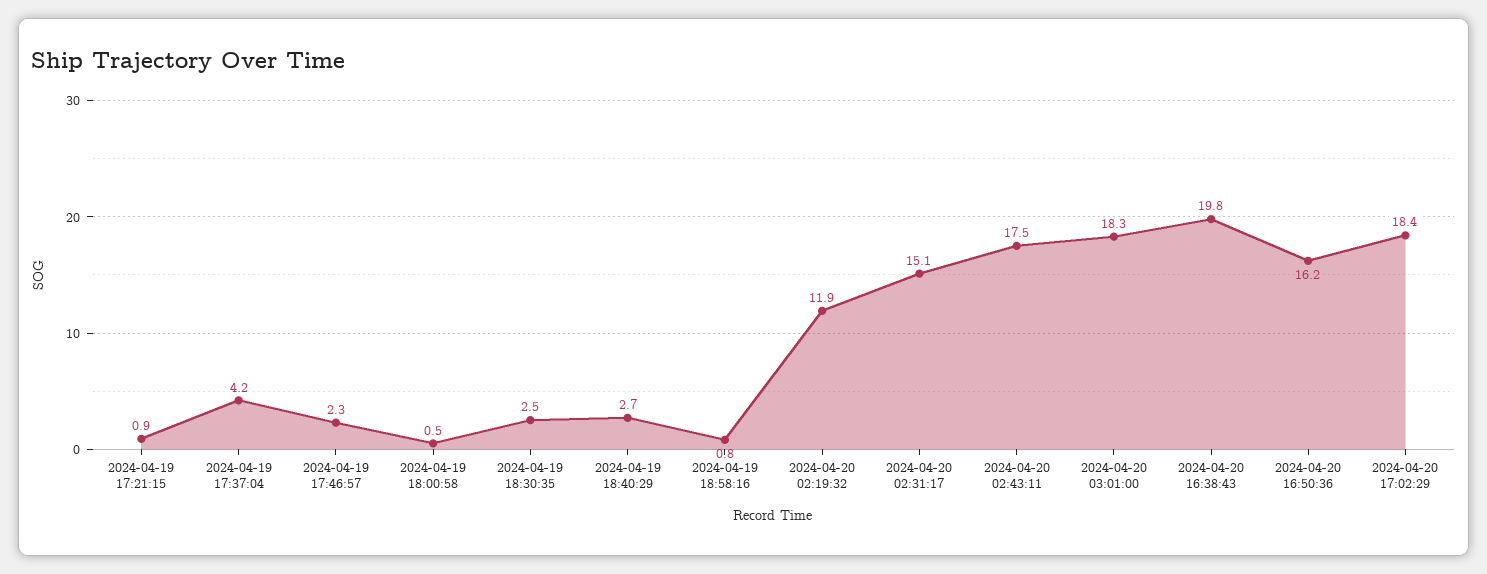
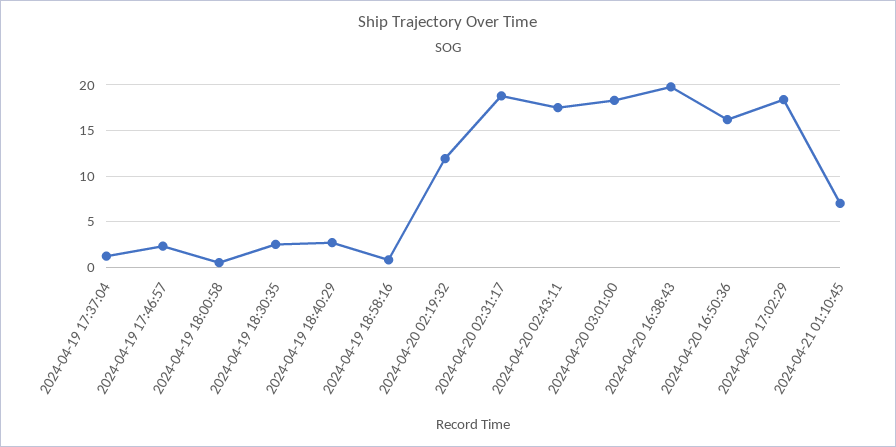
2024-04-19 17:21:15: 0.9 -> none
2024-04-19 17:37:04: 4.2 -> 1
2024-04-20 02:31:17: 15.1 -> 19
2024-04-21 01:10:45: none -> 7

